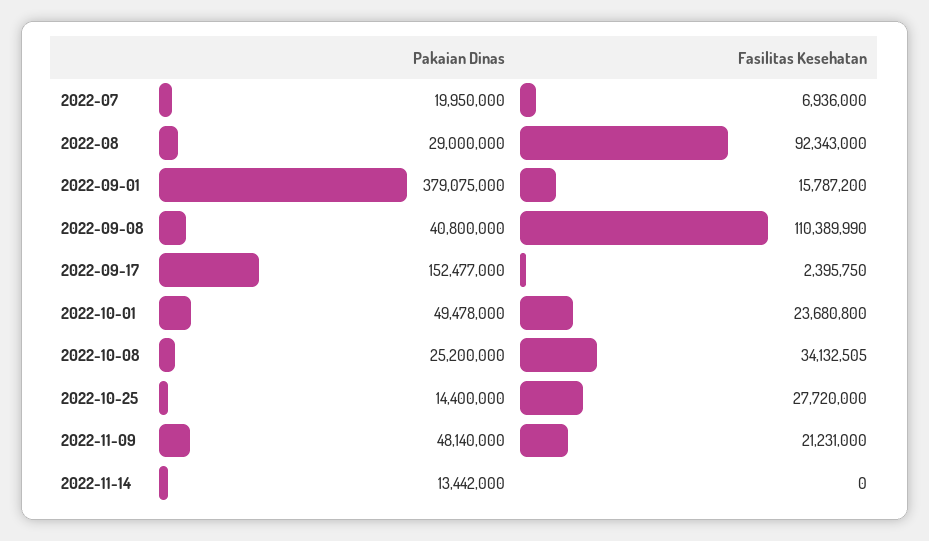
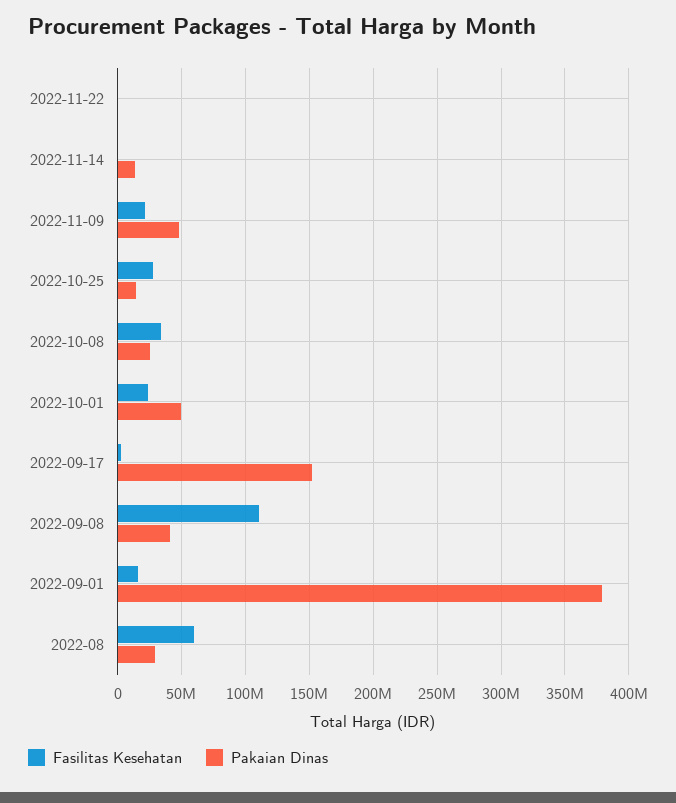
Pakaian Dinas, 2022-07: 19950000 -> none
Fasilitas Kesehatan, 2022-07: 6936000 -> none
Fasilitas Kesehatan, 2022-08: 92343000 -> 60000000
Fasilitas Kesehatan, 2022-11-22: none -> 0
Pakaian Dinas, 2022-11-22: none -> 0

